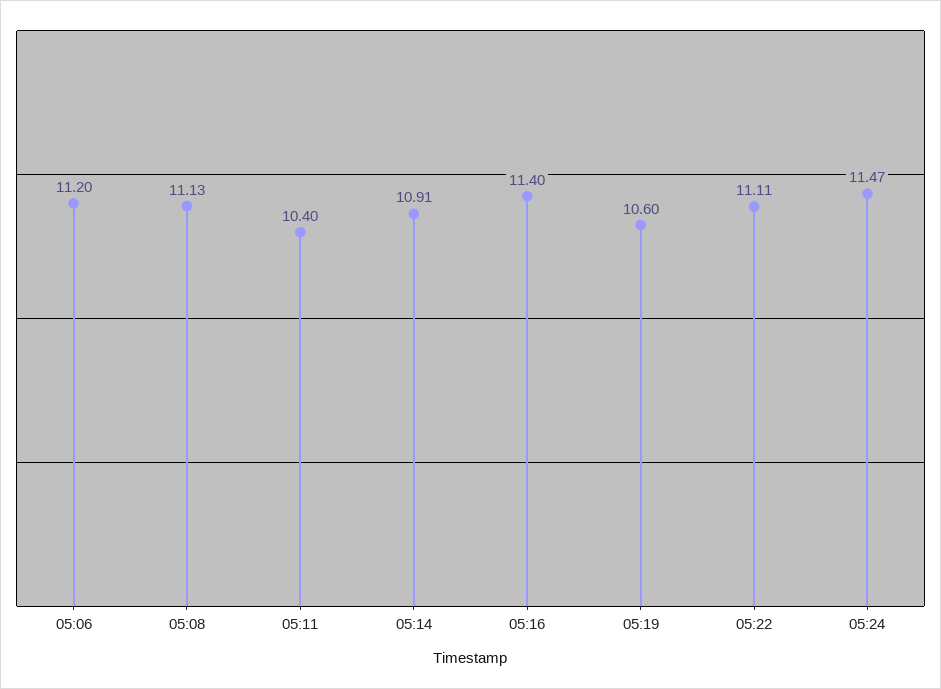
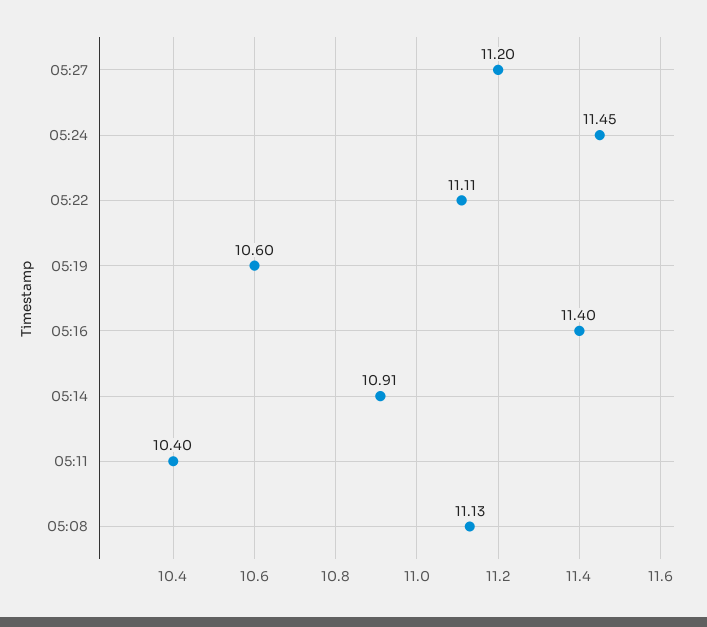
05:06: 11.2 -> none
05:24: 11.47 -> 11.45
05:27: none -> 11.2

